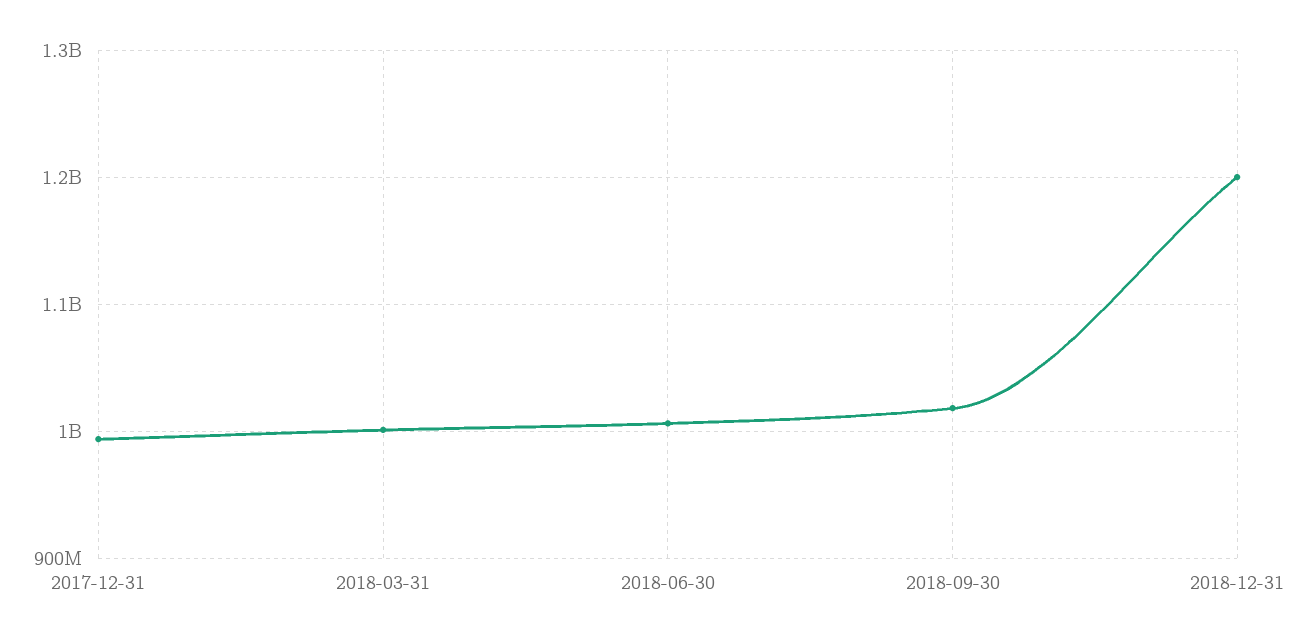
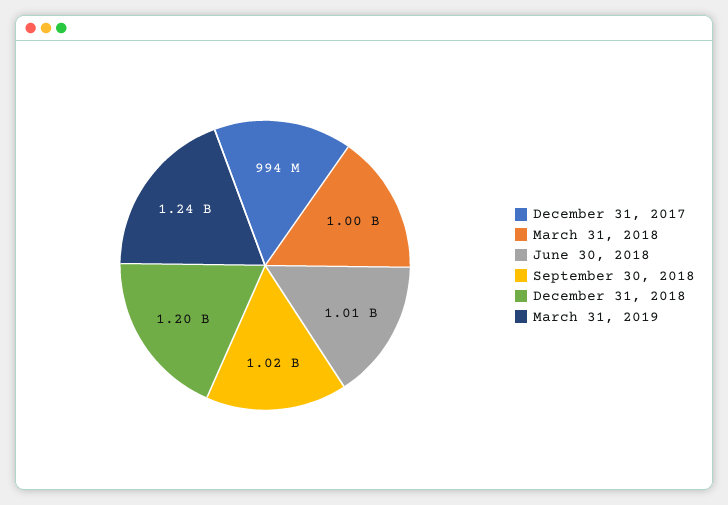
March 31, 2019: none -> 1240000000

